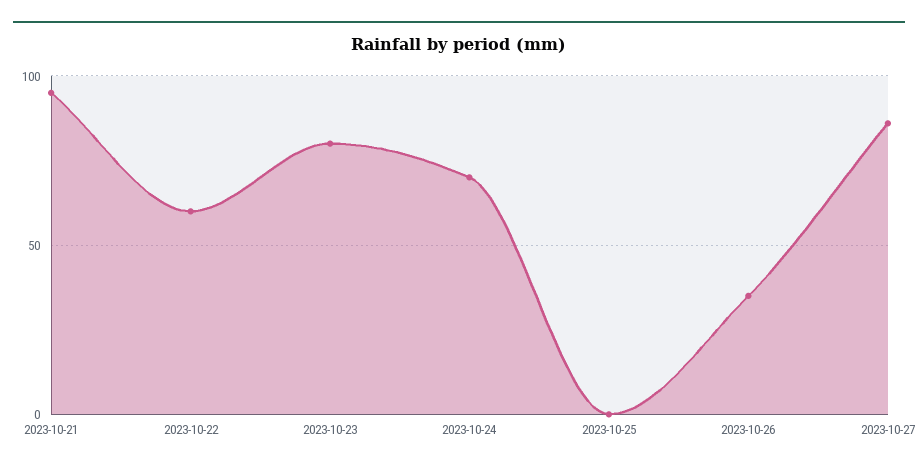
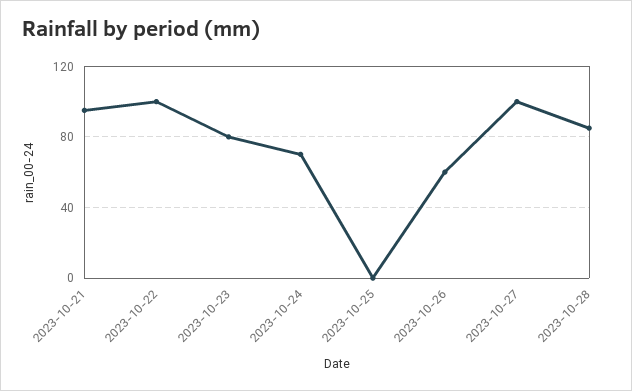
2023-10-22: 60 -> 100
2023-10-26: 35 -> 60
2023-10-27: 85 -> 100
2023-10-28: none -> 85

